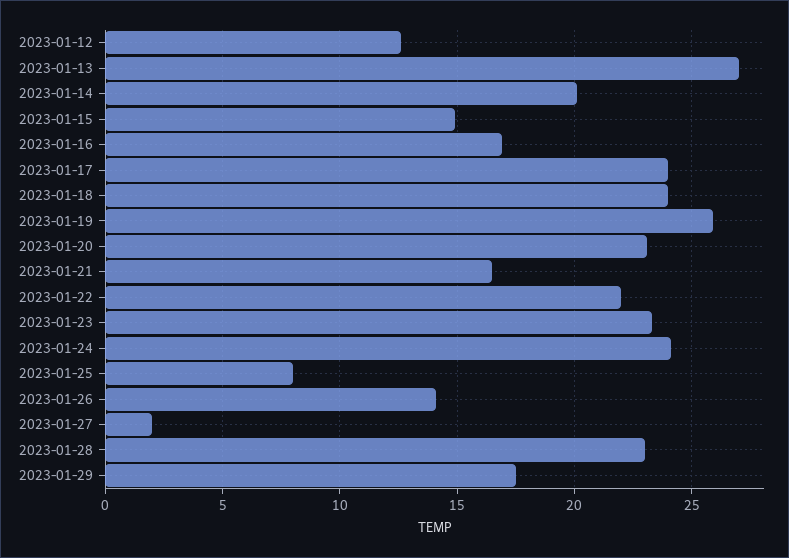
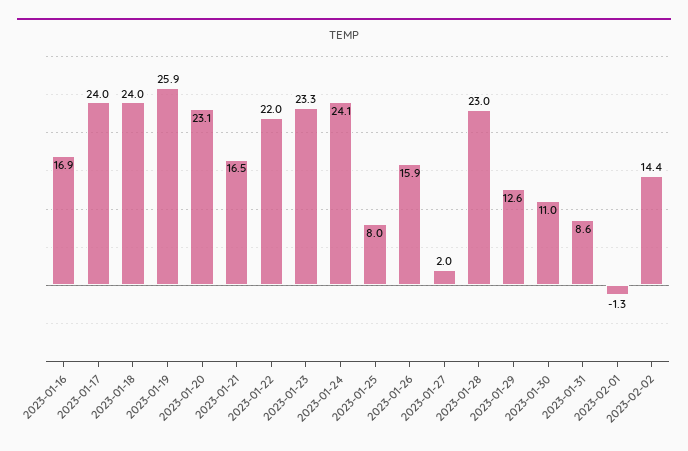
2023-01-12: 12.5 -> none
2023-01-13: 27 -> none
2023-01-14: 20 -> none
2023-01-15: 15 -> none
2023-01-26: 14 -> 15.9
2023-01-29: 17.5 -> 12.6
2023-01-30: none -> 11
2023-01-31: none -> 8.6
2023-02-01: none -> -1.3
2023-02-02: none -> 14.4

